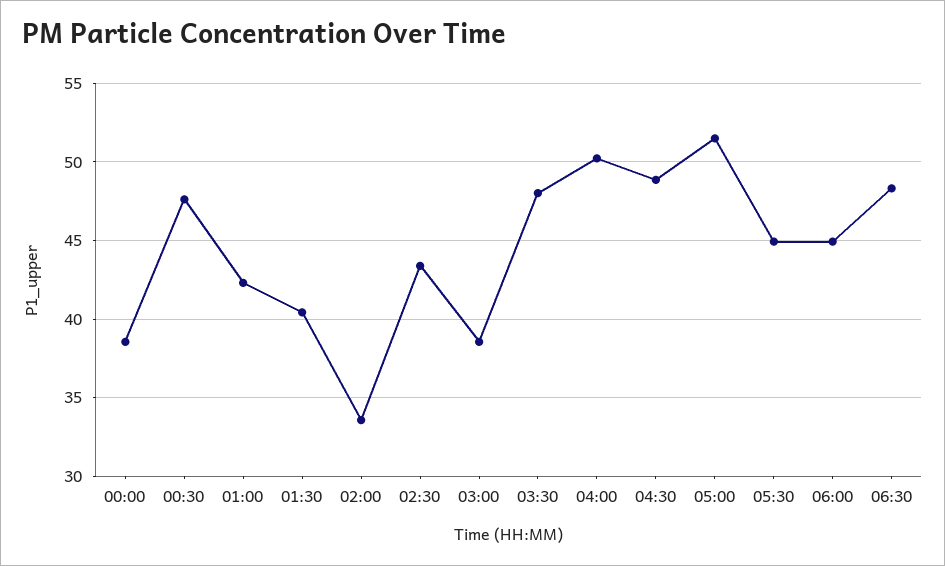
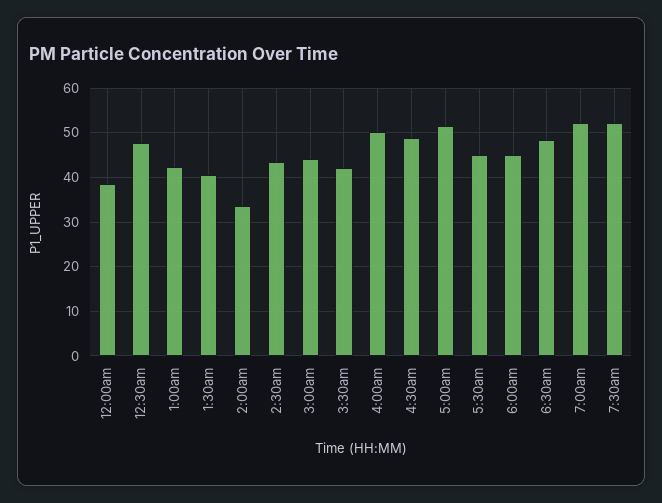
03:00: 38.5 -> 44
03:30: 48 -> 42
7:00am: none -> 52
7:30am: none -> 52

